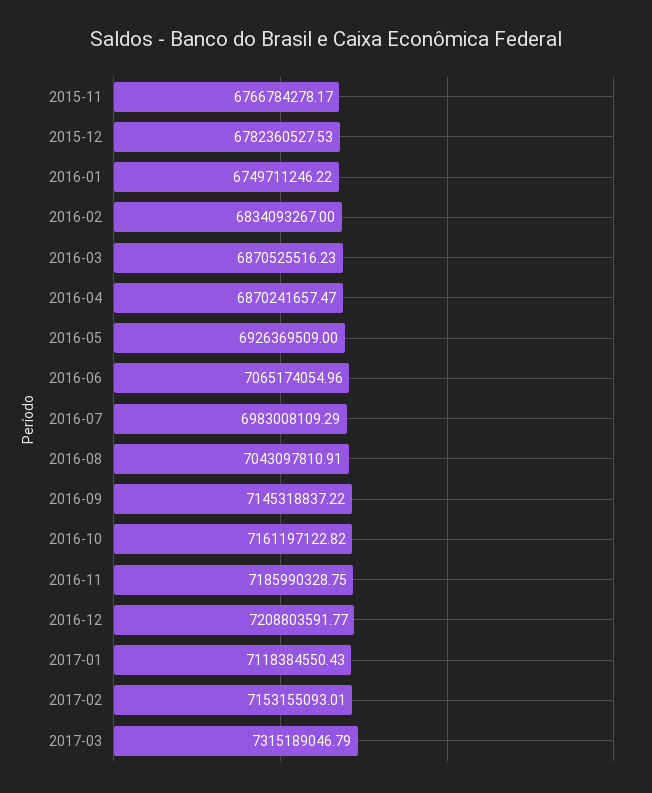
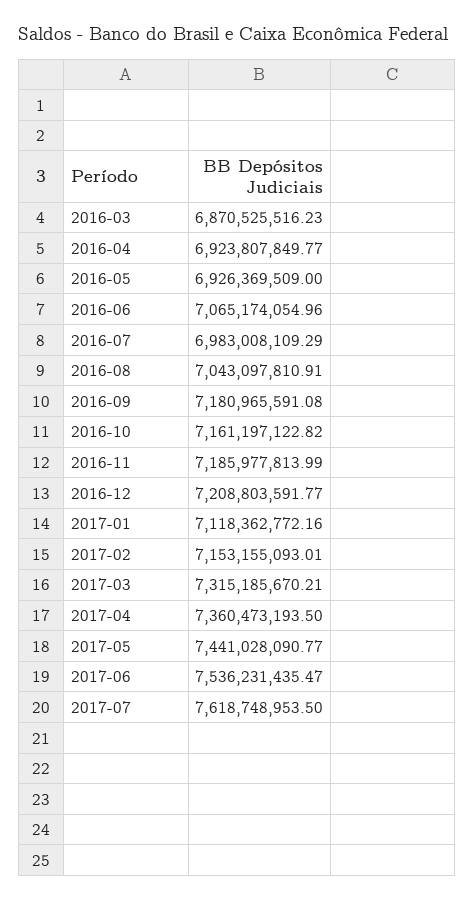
2015-11: 6766784278.17 -> none
2015-12: 6782360527.53 -> none
2016-01: 6749711246.22 -> none
2016-02: 6834093267 -> none
2016-04: 6870241657.47 -> 6923807849.77
2016-09: 7145318837.22 -> 7180965591.08
2016-11: 7185990328.75 -> 7185977813.99
2017-01: 7118384550.43 -> 7118362772.16
2017-03: 7315189046.79 -> 7315185670.21
2017-04: none -> 7360473193.5
2017-05: none -> 7441028090.77
2017-06: none -> 7536231435.47
2017-07: none -> 7618748953.5

